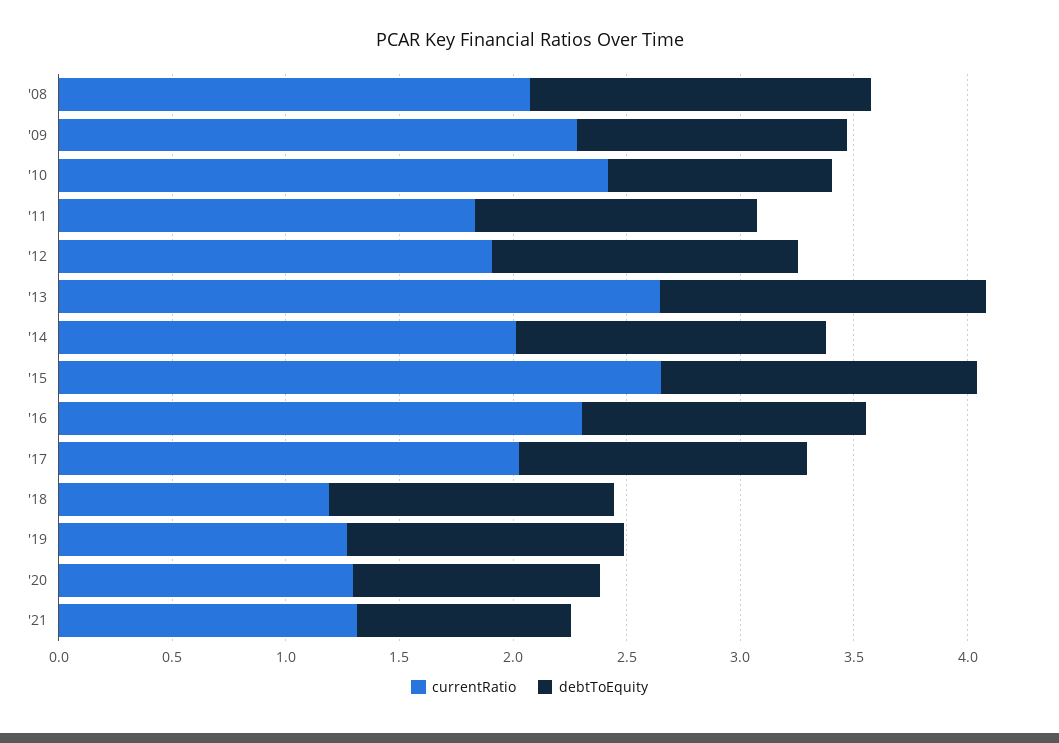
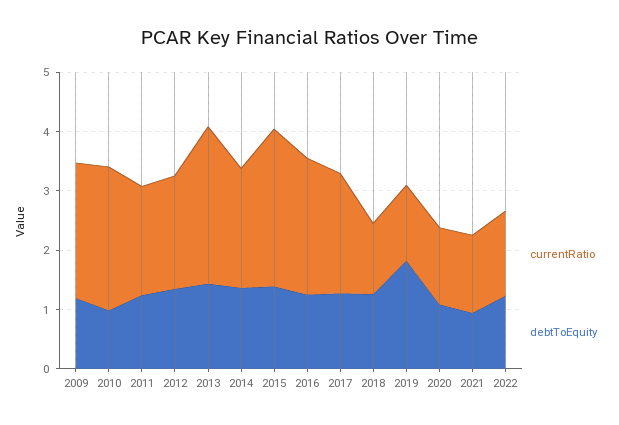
currentRatio, '08: 2.1 -> none
debtToEquity, '08: 1.5 -> none
debtToEquity, '19: 1.2 -> 1.8
currentRatio, 2022: none -> 1.4
debtToEquity, 2022: none -> 1.2

